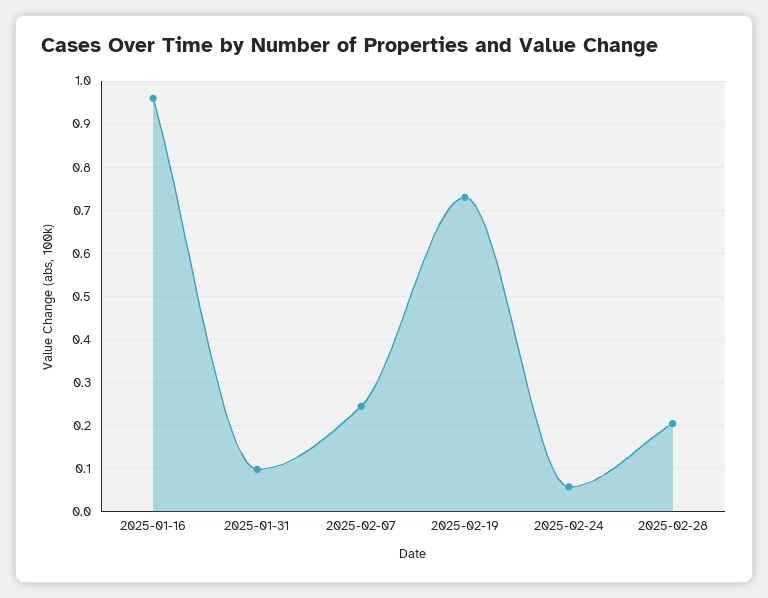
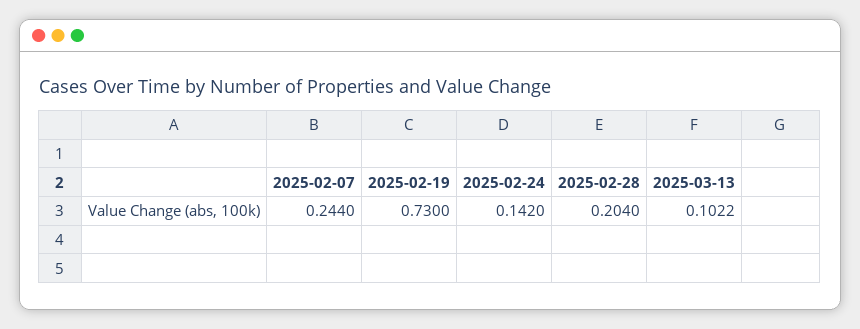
2025-01-16: 0.96 -> none
2025-01-31: 0.1 -> none
2025-02-24: 0.06 -> 0.142
2025-03-13: none -> 0.1022

